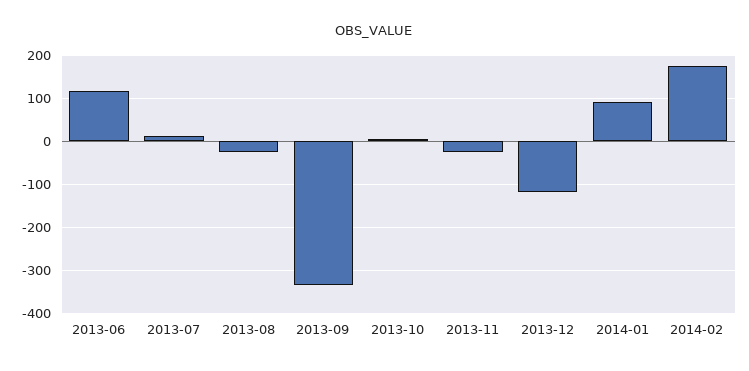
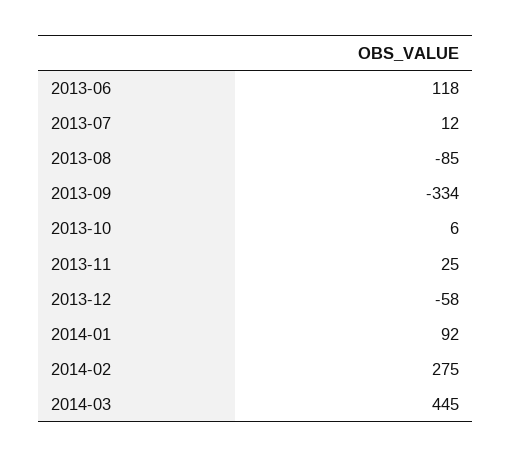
2013-08: -20 -> -85
2013-11: -20 -> 25
2013-12: -120 -> -58
2014-02: 180 -> 275
2014-03: none -> 445

